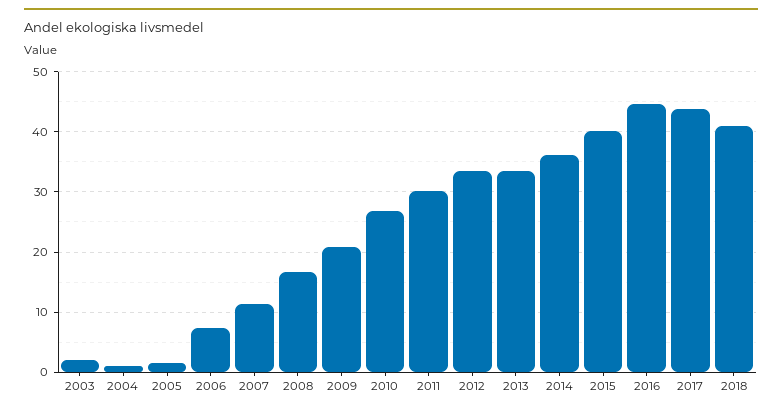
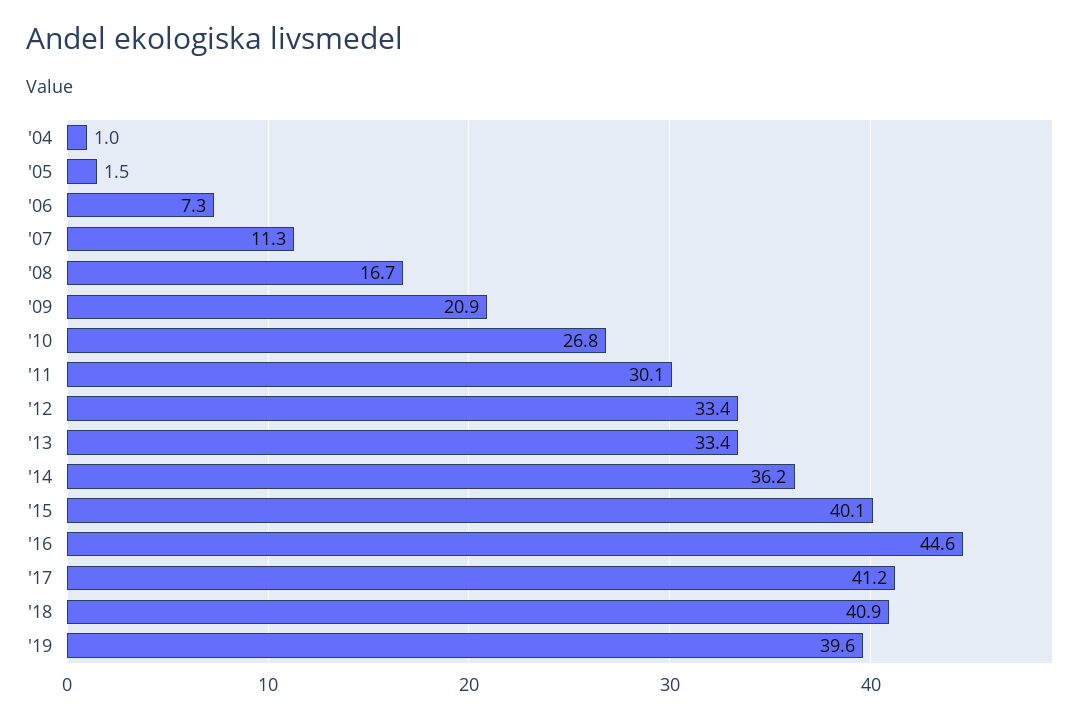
2003: 2 -> none
2017: 44 -> 41.2
'19: none -> 39.6

